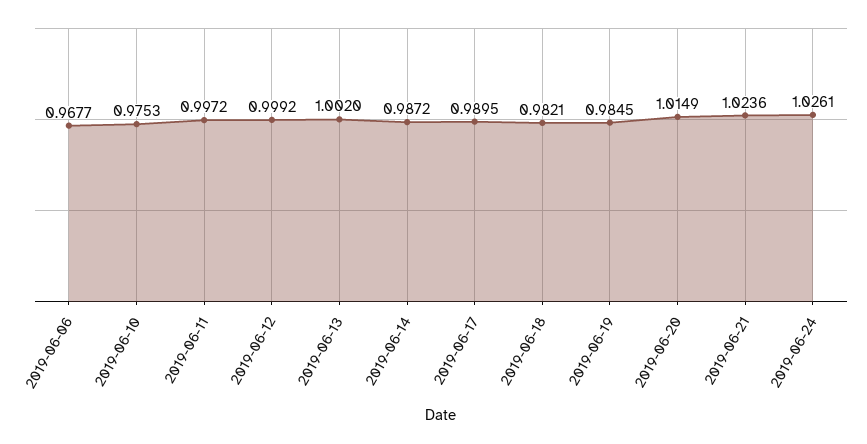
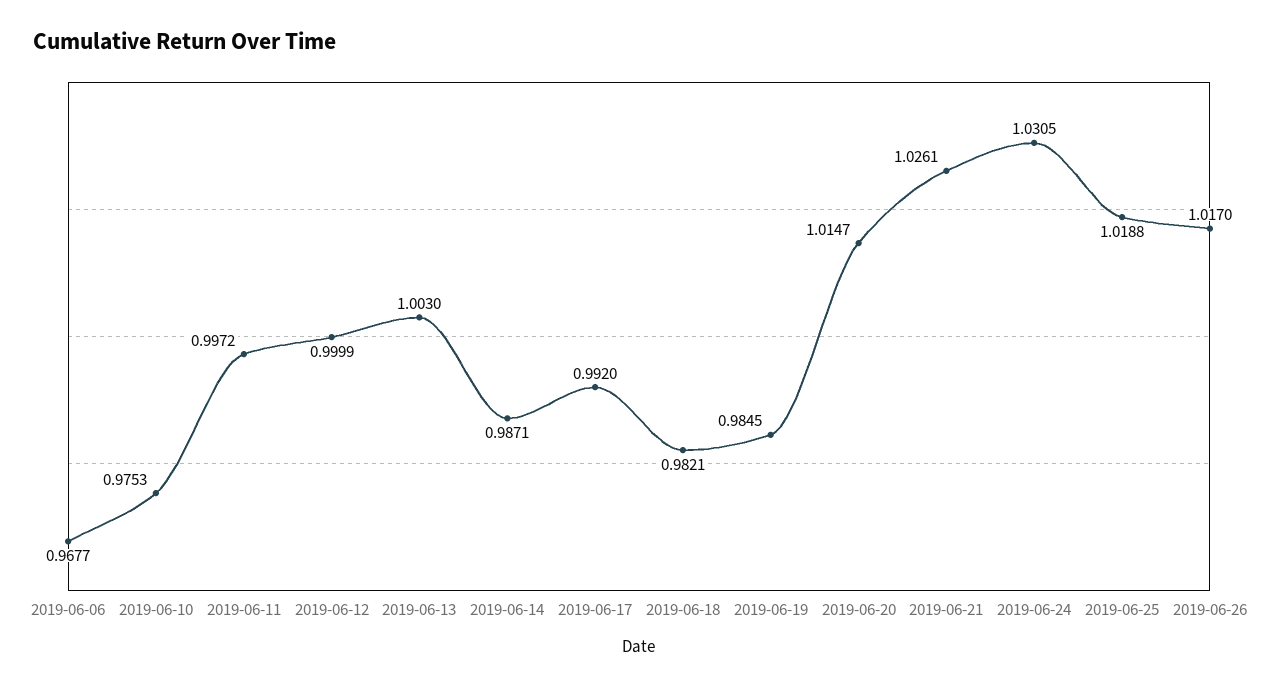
2019-06-12: 0.9992 -> 0.9999
2019-06-13: 1.002 -> 1.003
2019-06-14: 0.9872 -> 0.9871
2019-06-17: 0.9895 -> 0.992
2019-06-20: 1.0149 -> 1.0147
2019-06-21: 1.0236 -> 1.0261
2019-06-24: 1.0261 -> 1.0305
2019-06-25: none -> 1.0188
2019-06-26: none -> 1.017

